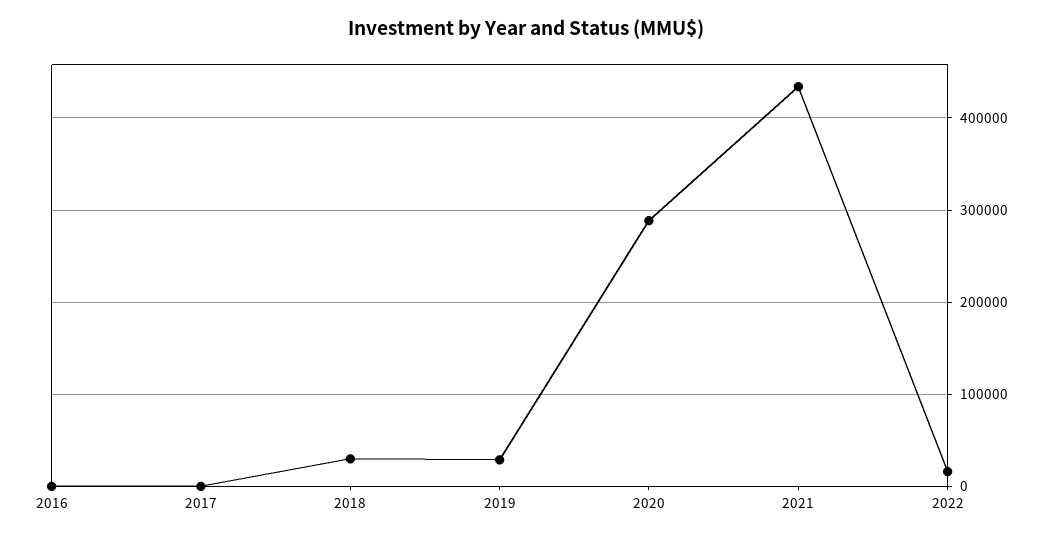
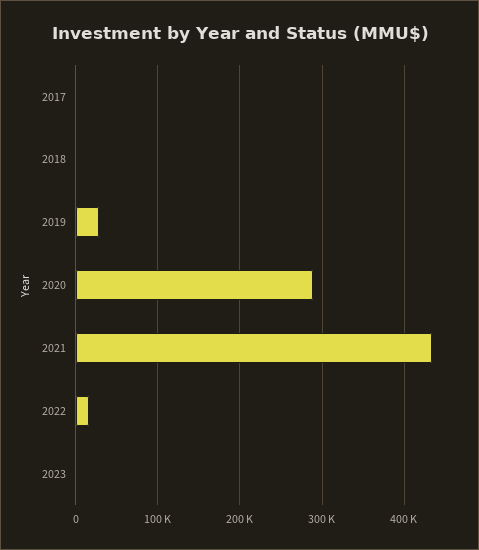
2016: 0 -> none
2018: 30000 -> 0
2023: none -> 0

